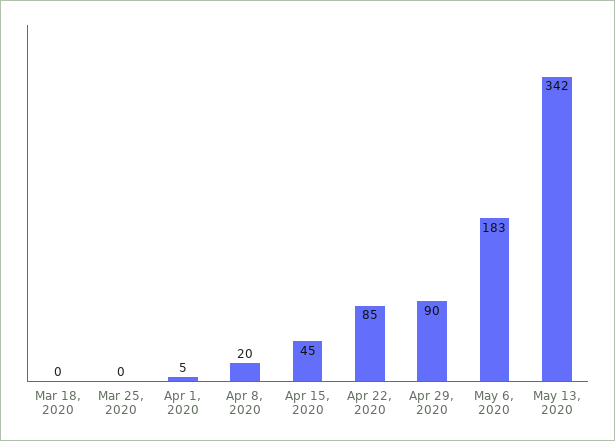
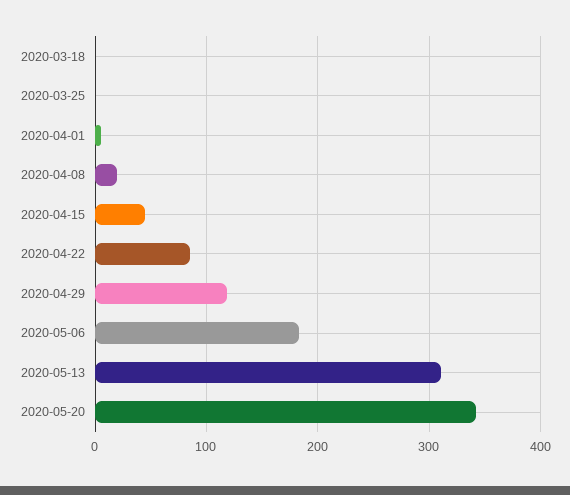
Apr 29, 2020: 90 -> 120
May 13, 2020: 342 -> 310
2020-05-20: none -> 340

